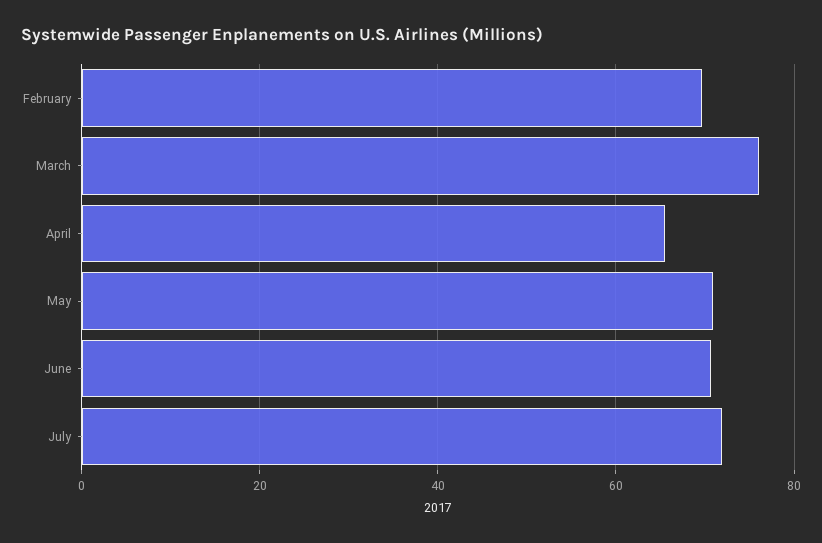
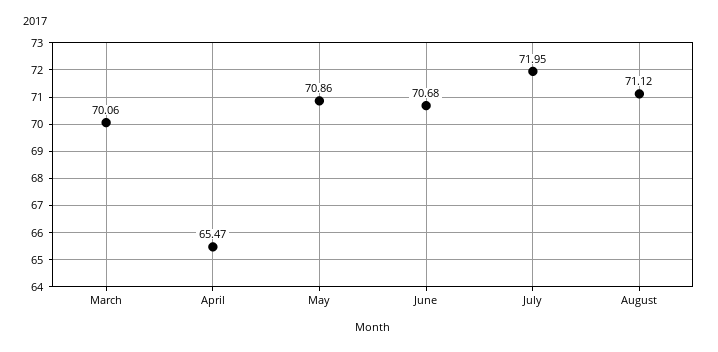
February: 70 -> none
March: 76 -> 70.06
August: none -> 71.12

